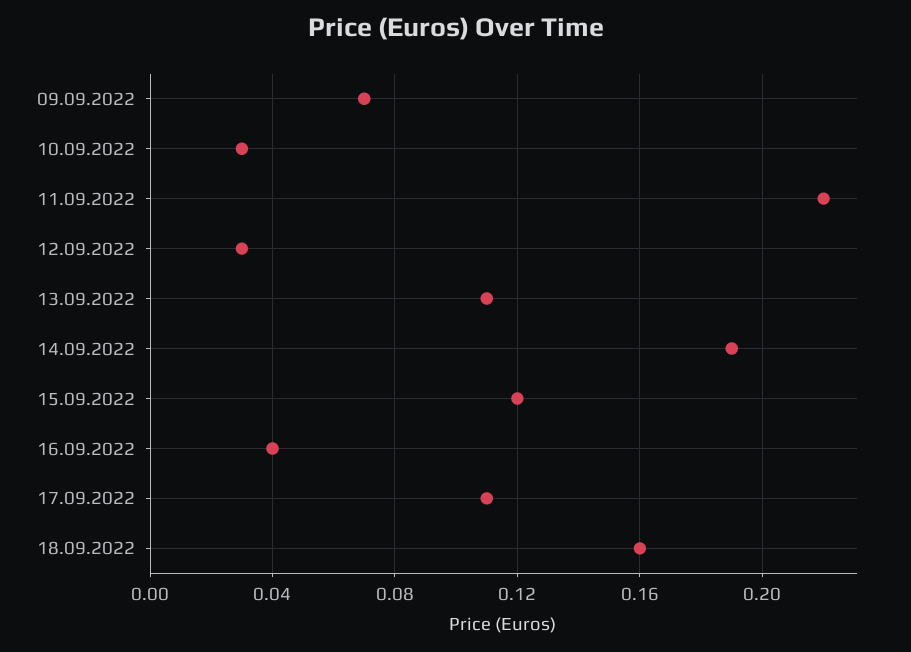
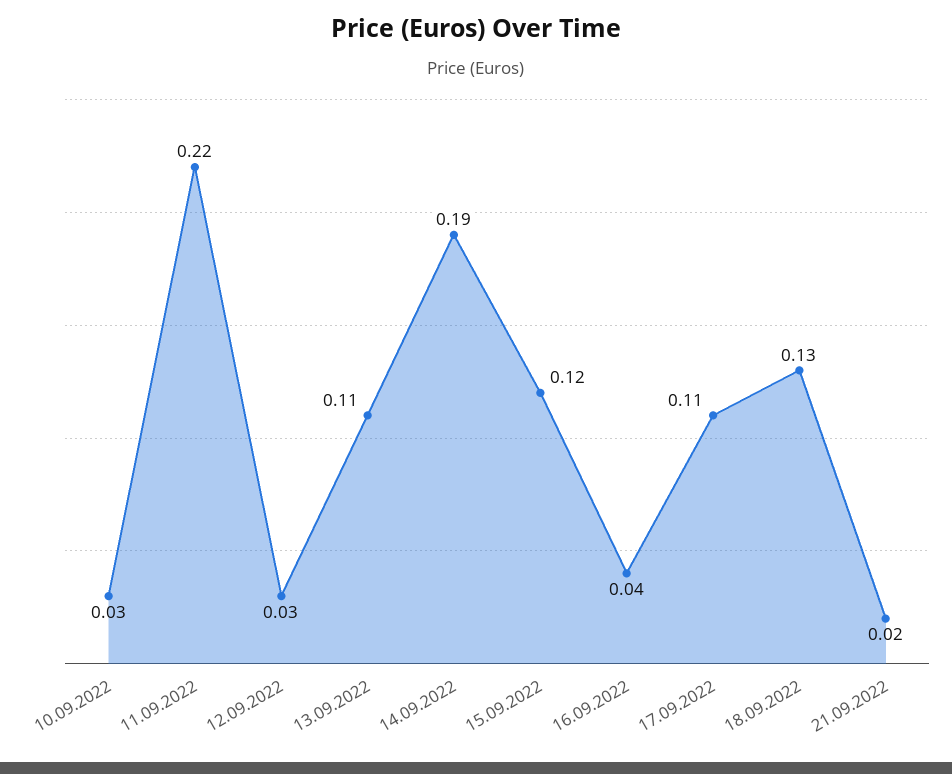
09.09.2022: 0.07 -> none
18.09.2022: 0.16 -> 0.13
21.09.2022: none -> 0.02

